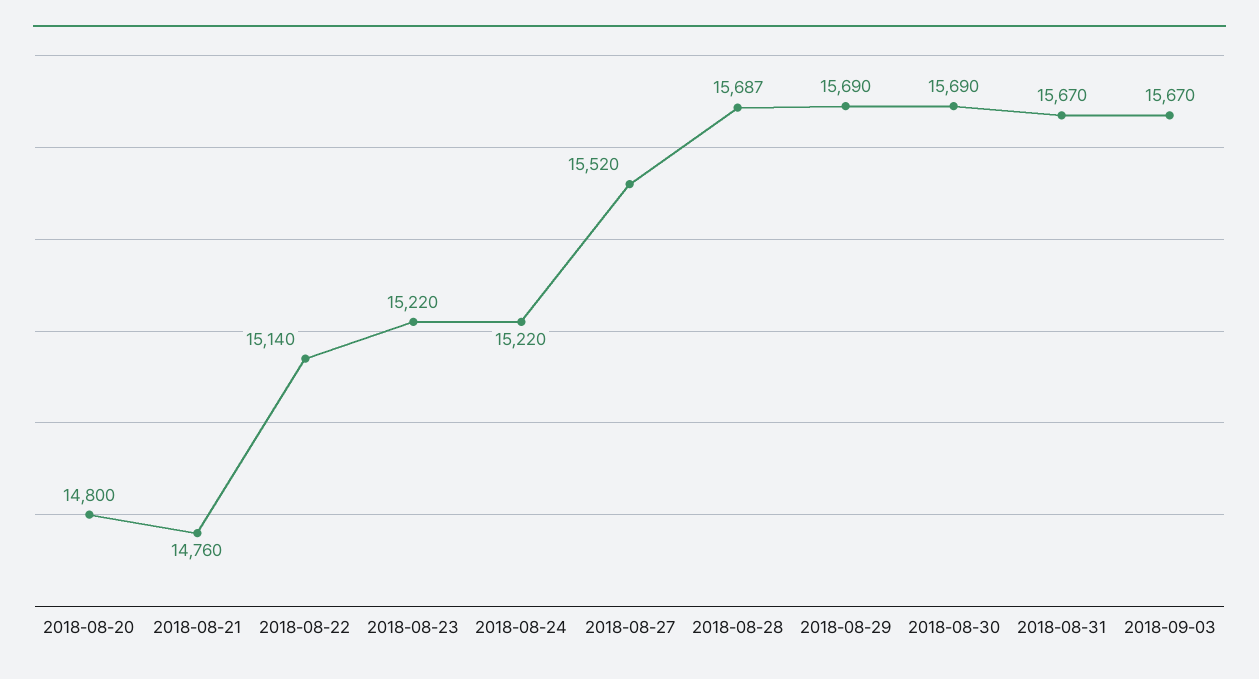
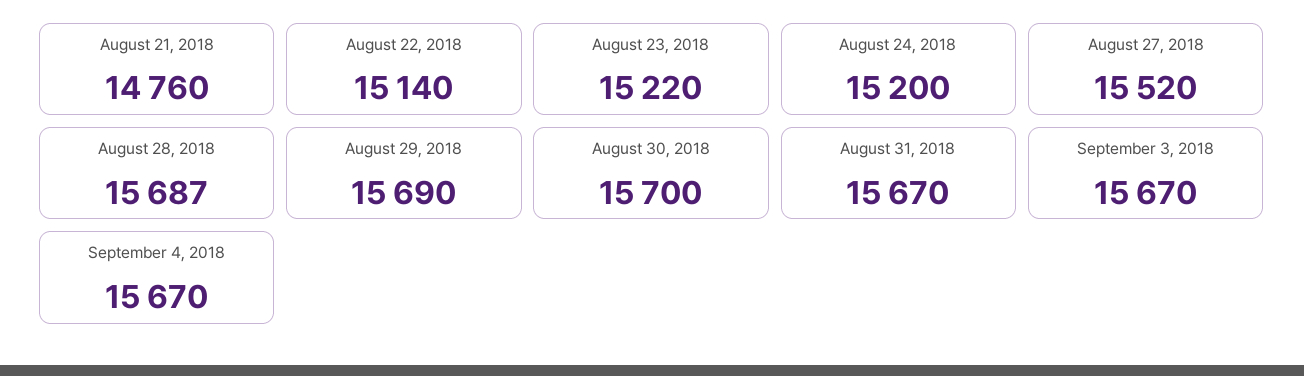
2018-08-20: 14800 -> none
2018-08-24: 15220 -> 15200
2018-08-30: 15690 -> 15700
September 4, 2018: none -> 15670

